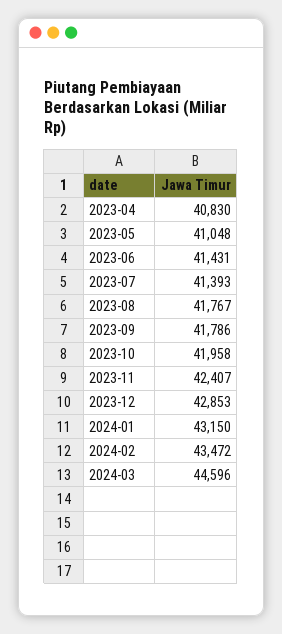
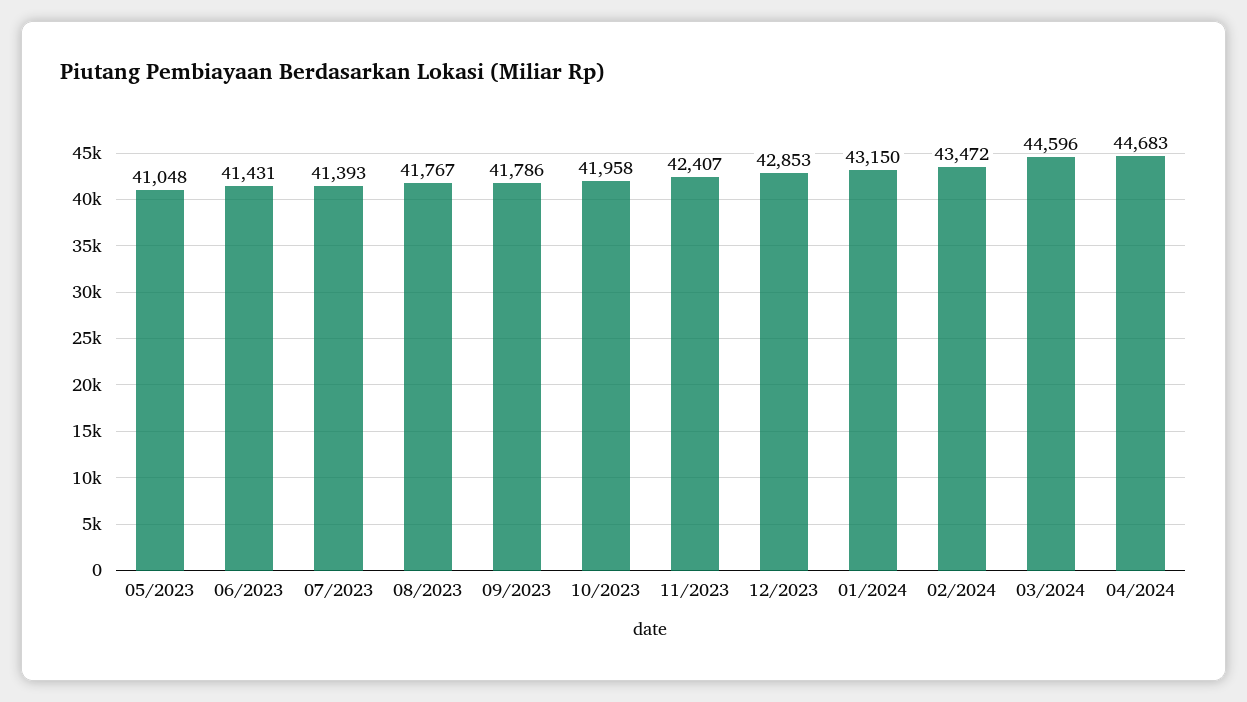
2023-04: 40830 -> none
04/2024: none -> 44683

